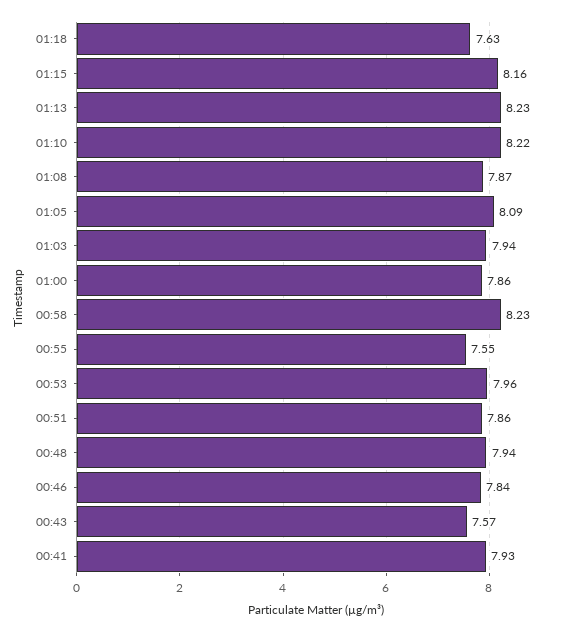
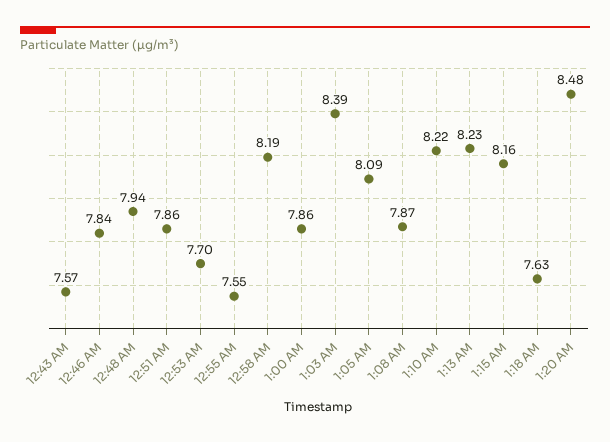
01:03: 7.94 -> 8.39
00:58: 8.23 -> 8.19
00:53: 7.96 -> 7.7
00:41: 7.93 -> none
1:20 AM: none -> 8.48

